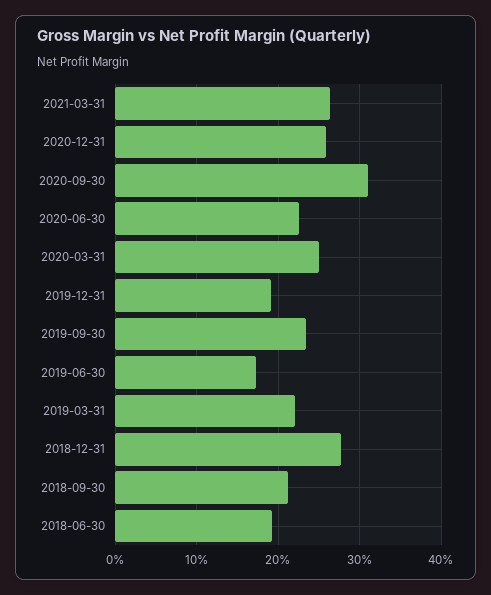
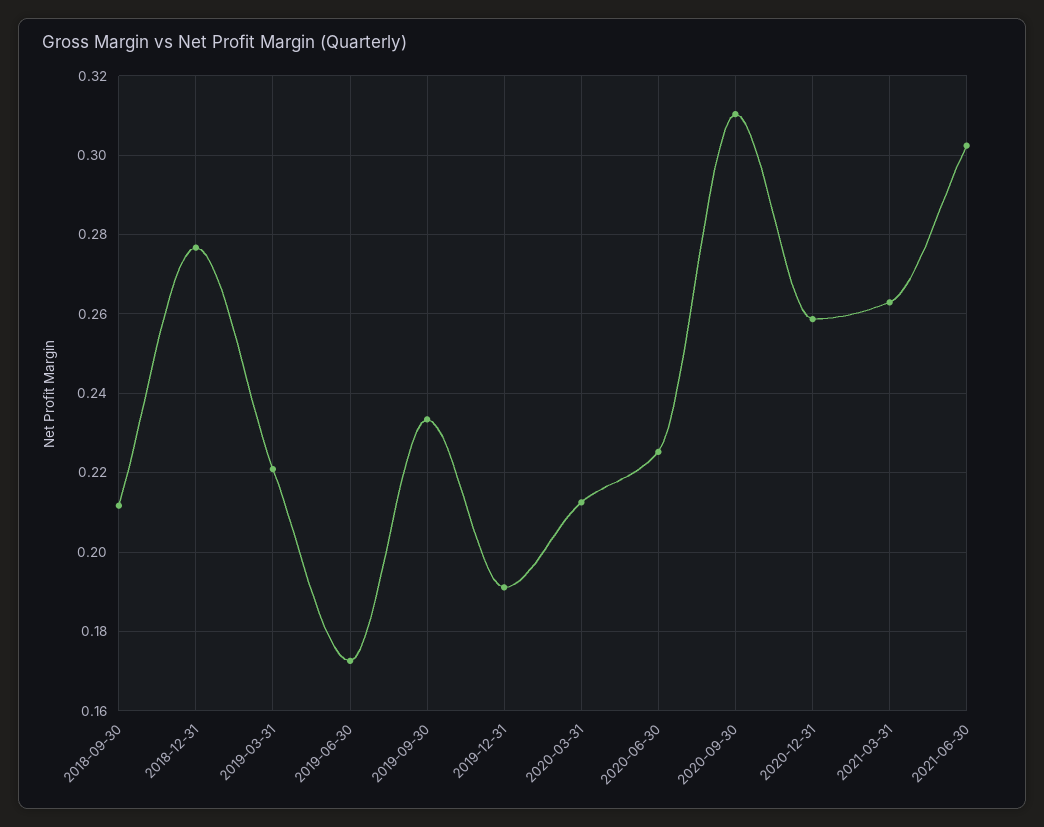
2020-03-31: 0.25 -> 0.212
2018-06-30: 0.19 -> none
2021-06-30: none -> 0.302

